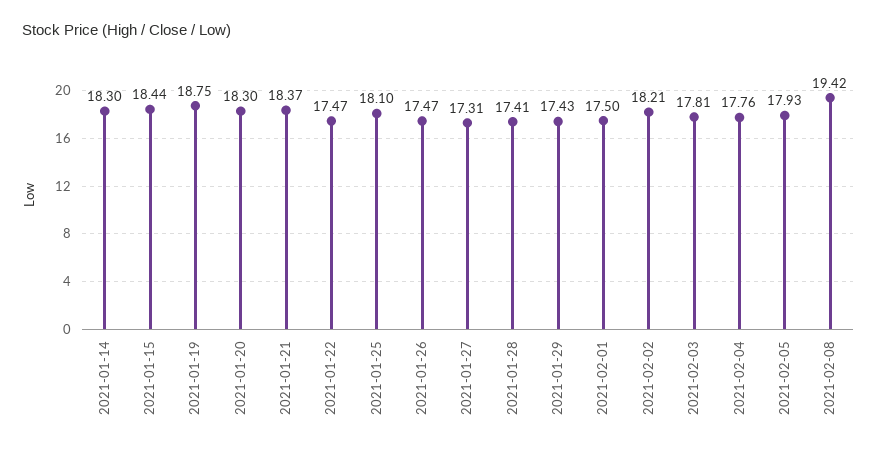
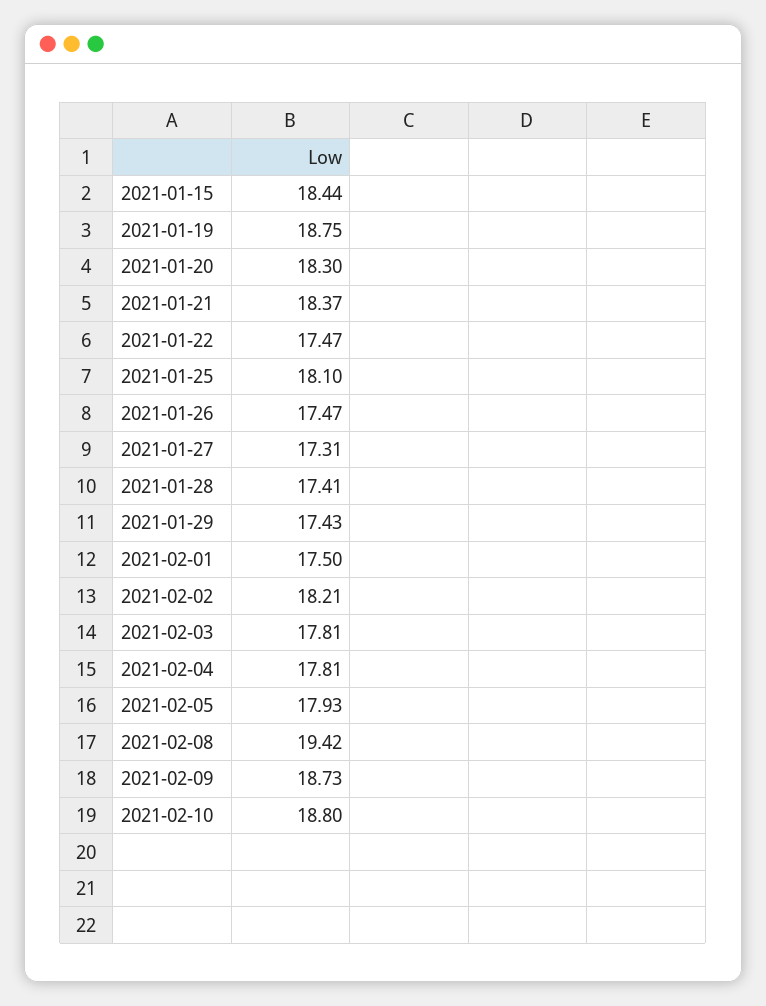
2021-01-14: 18.3 -> none
2021-02-04: 17.76 -> 17.81
2021-02-09: none -> 18.73
2021-02-10: none -> 18.8

